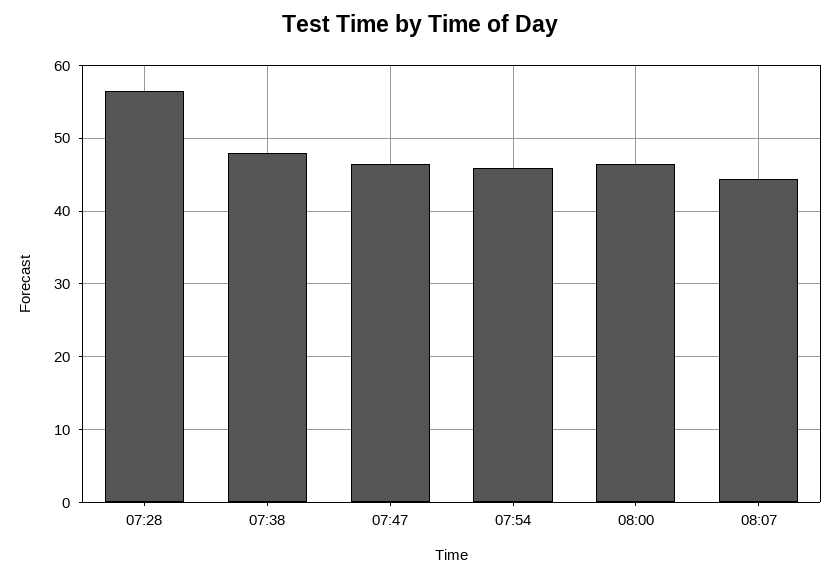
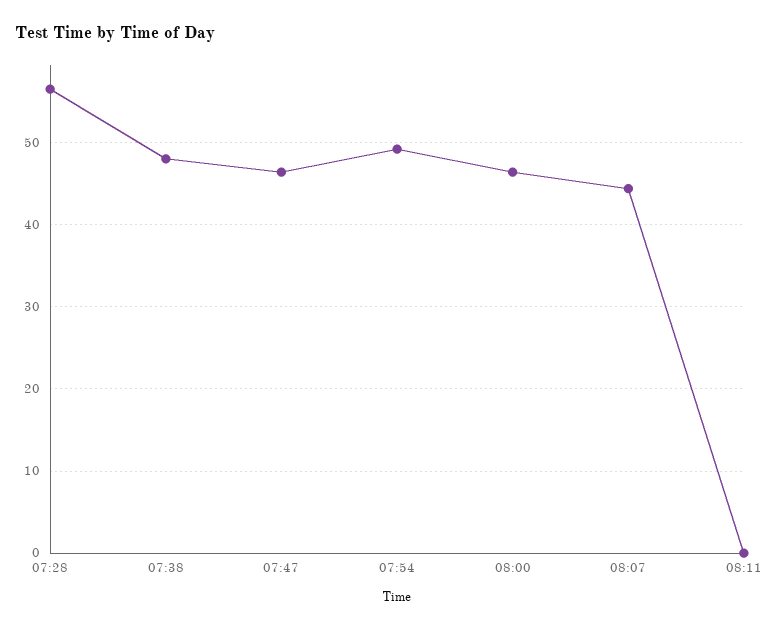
07:54: 46 -> 49
08:11: none -> 0

